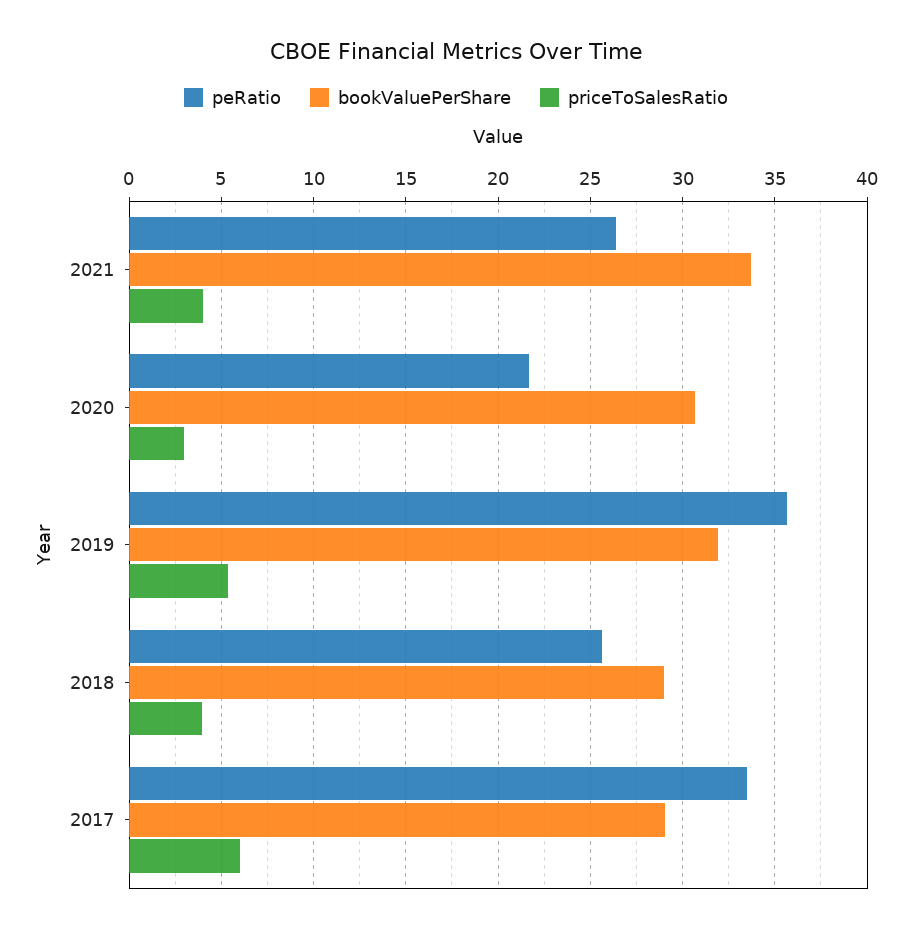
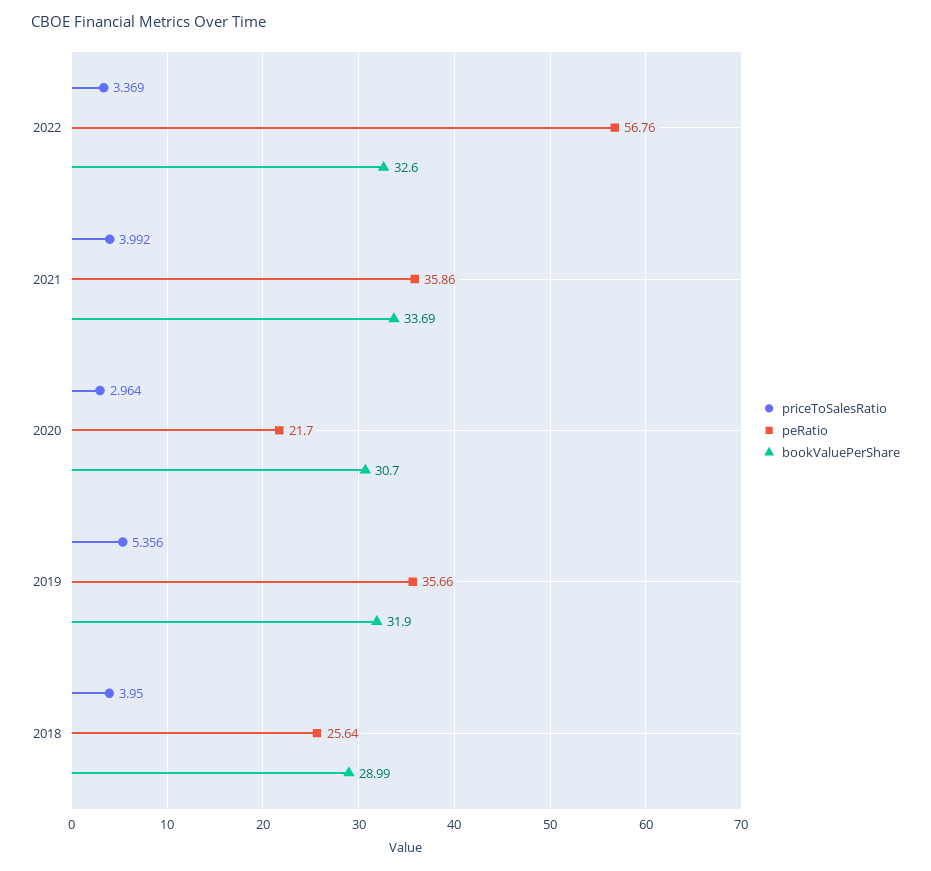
peRatio, 2021: 26.5 -> 35.86
peRatio, 2017: 33.5 -> none
bookValuePerShare, 2017: 29 -> none
priceToSalesRatio, 2017: 6 -> none
priceToSalesRatio, 2022: none -> 3.369
peRatio, 2022: none -> 56.76
bookValuePerShare, 2022: none -> 32.6

